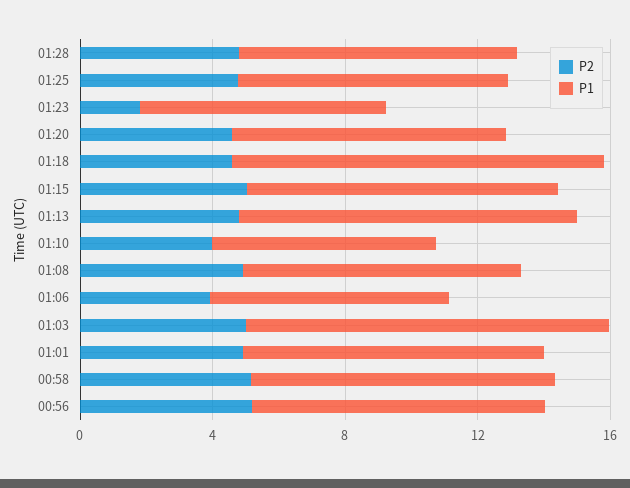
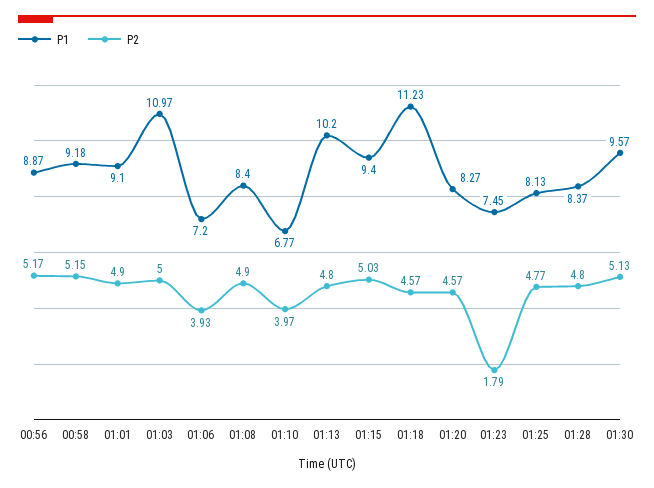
P1, 01:30: none -> 9.57
P2, 01:30: none -> 5.13

